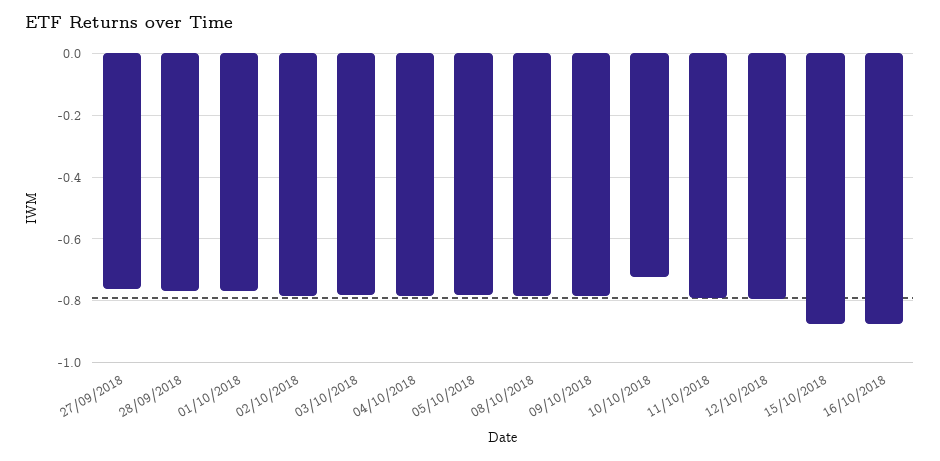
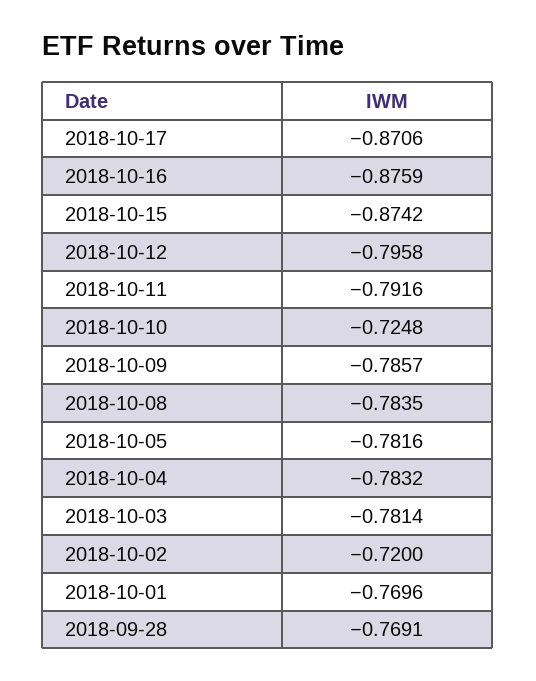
27/09/2018: -0.76 -> none
02/10/2018: -0.78 -> -0.72
2018-10-17: none -> -0.8706

